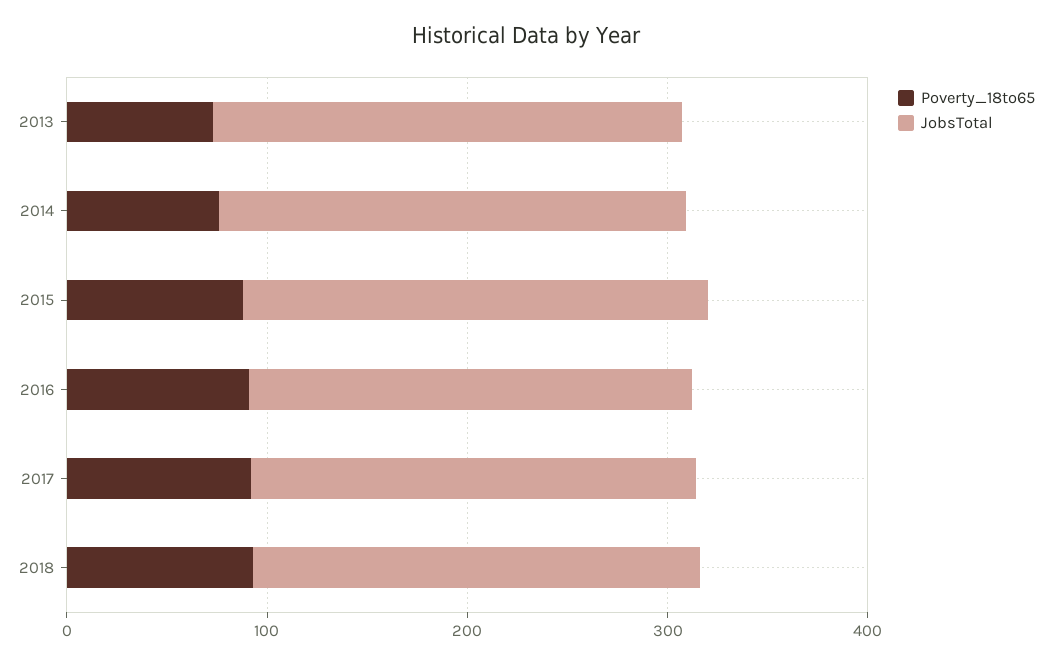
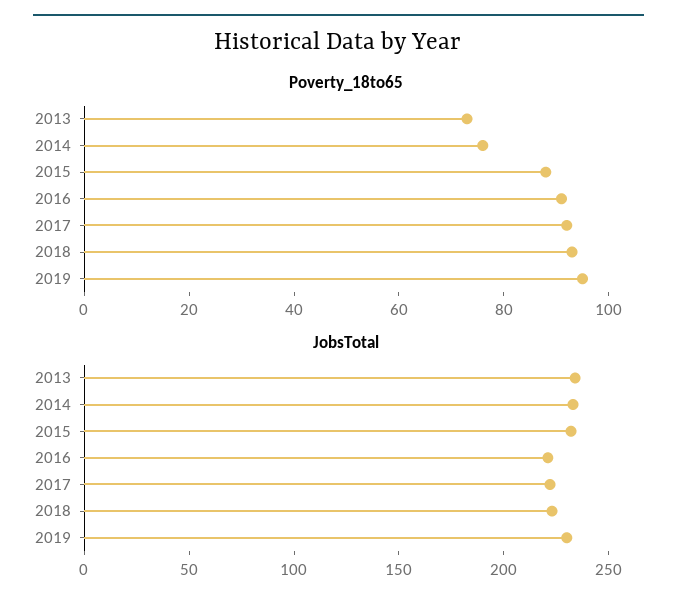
Poverty_18to65, 2019: none -> 95
JobsTotal, 2019: none -> 230

